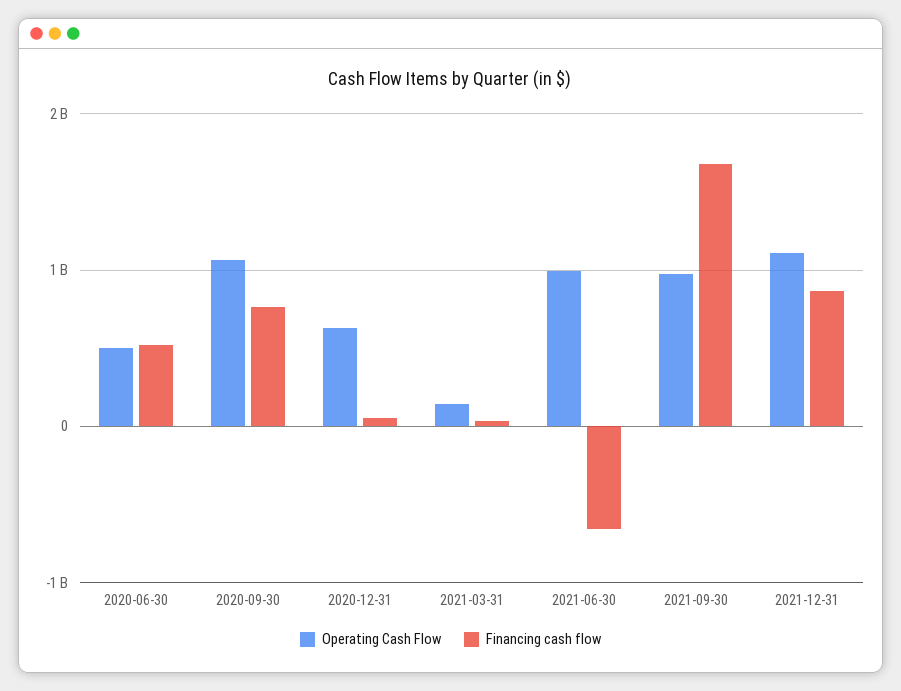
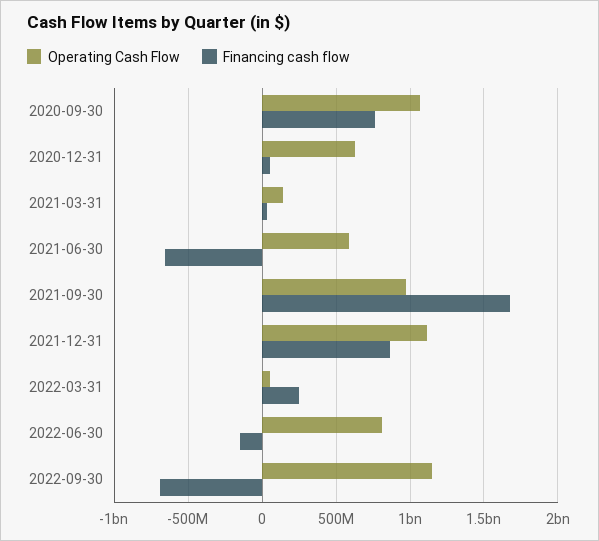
Operating Cash Flow, 2020-06-30: 500000000 -> none
Financing cash flow, 2020-06-30: 500000000 -> none
Operating Cash Flow, 2021-06-30: 1000000000 -> 600000000
Operating Cash Flow, 2022-03-31: none -> 50000000
Financing cash flow, 2022-03-31: none -> 250000000
Operating Cash Flow, 2022-06-30: none -> 800000000
Financing cash flow, 2022-06-30: none -> -150000000
Operating Cash Flow, 2022-09-30: none -> 1150000000
Financing cash flow, 2022-09-30: none -> -700000000

